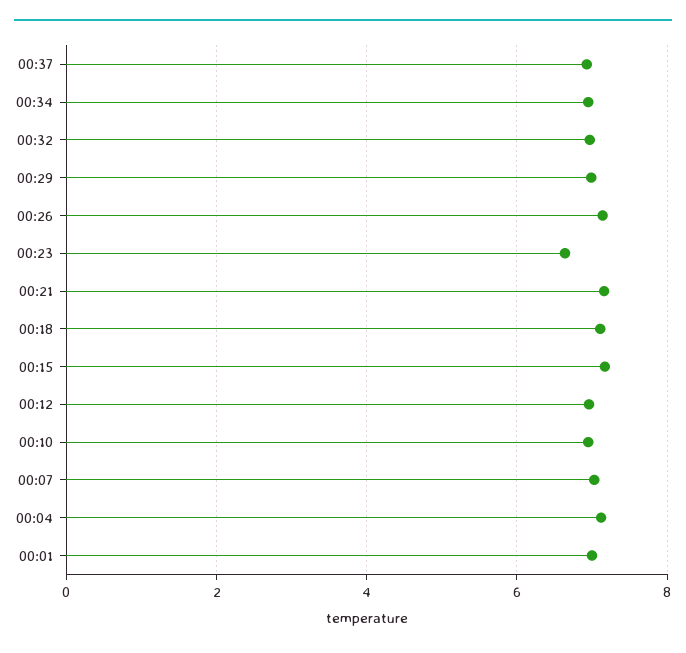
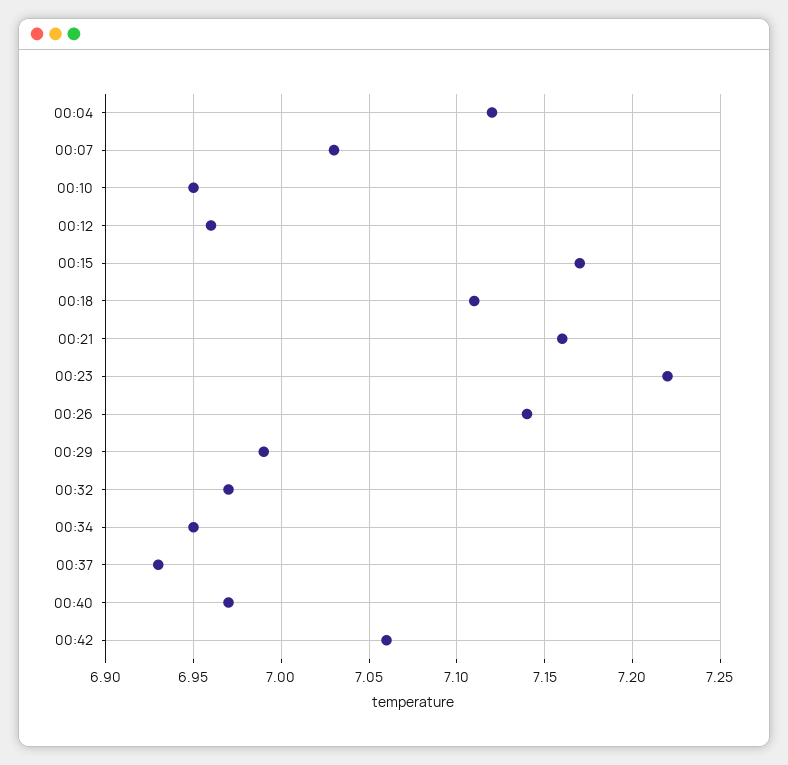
00:23: 6.6 -> 7.22
00:01: 7 -> none
00:40: none -> 6.97
00:42: none -> 7.06

